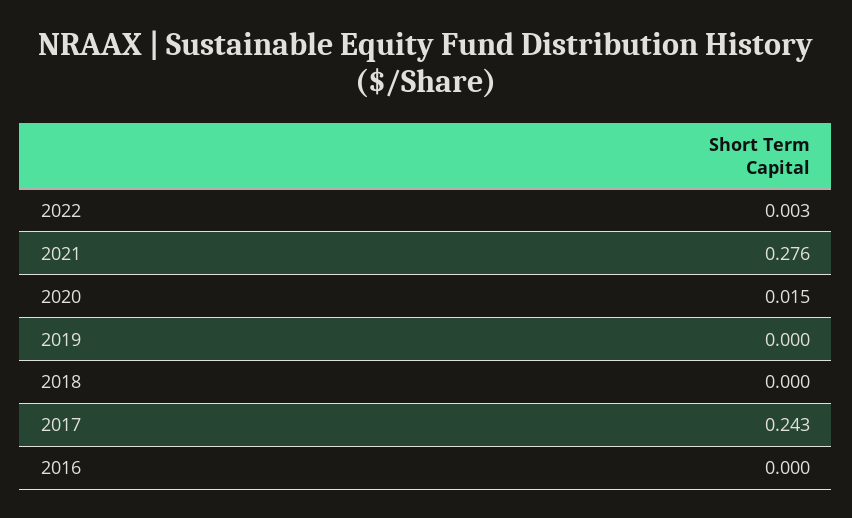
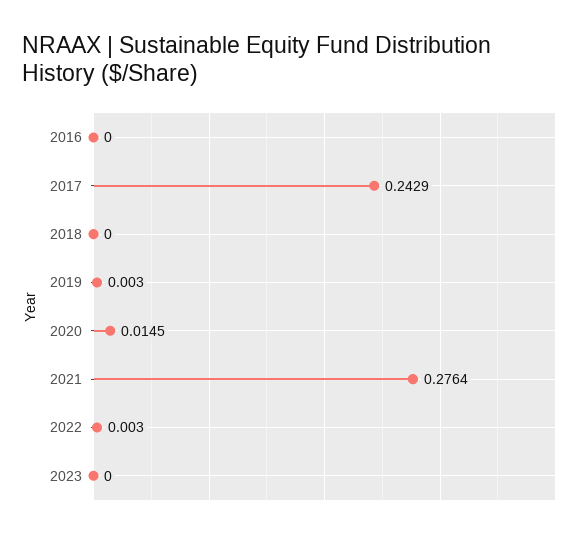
2019: 0 -> 0.003
2023: none -> 0

